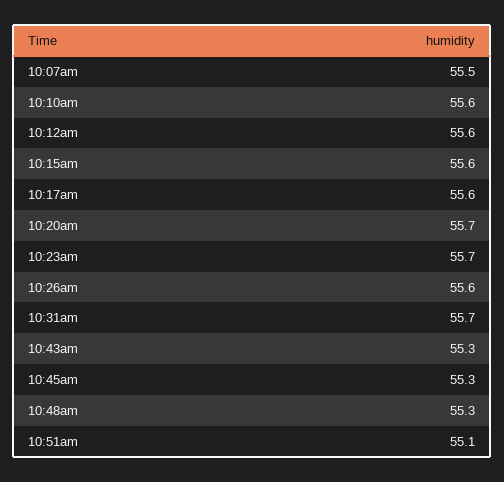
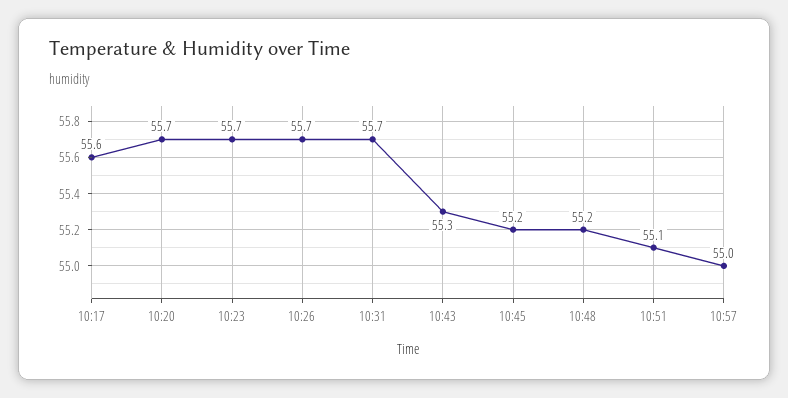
10:07am: 55.5 -> none
10:10am: 55.6 -> none
10:12am: 55.6 -> none
10:15am: 55.6 -> none
10:26am: 55.6 -> 55.7
10:45am: 55.3 -> 55.2
10:48am: 55.3 -> 55.2
10:57: none -> 55

